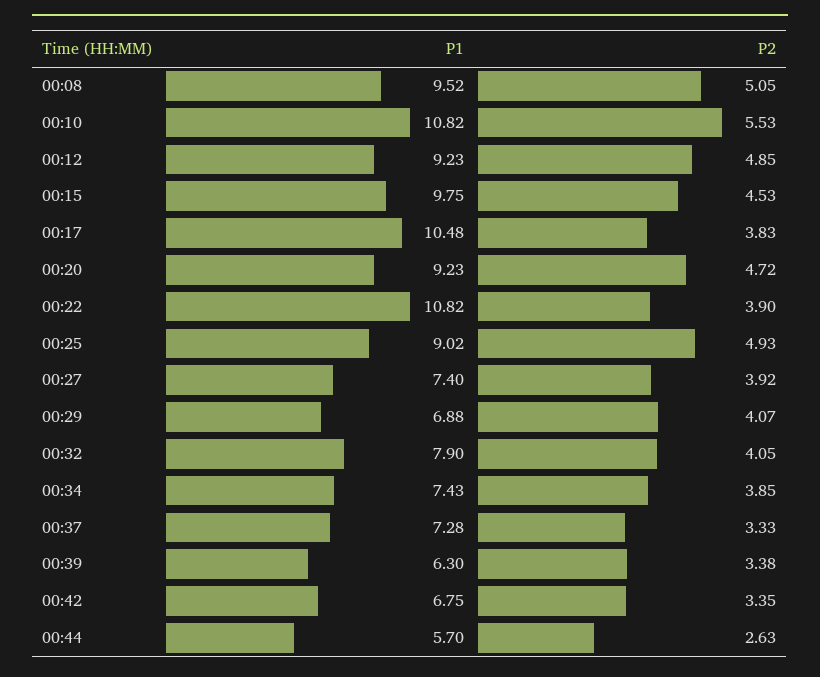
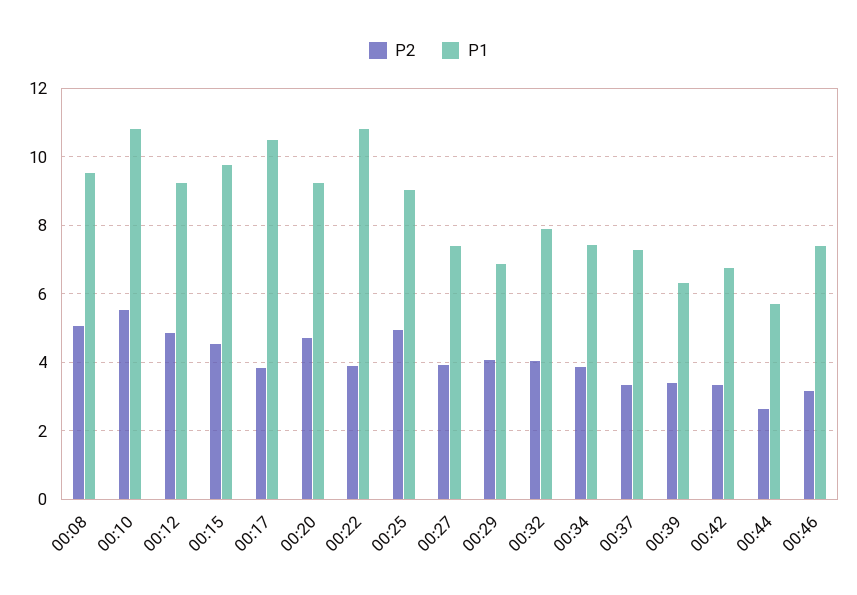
P2, 00:46: none -> 3.2
P1, 00:46: none -> 7.4

